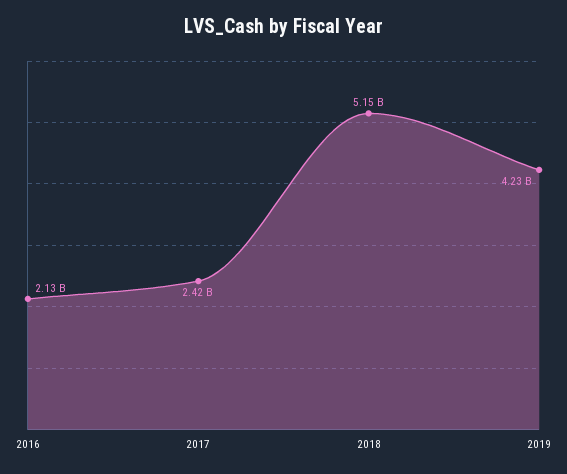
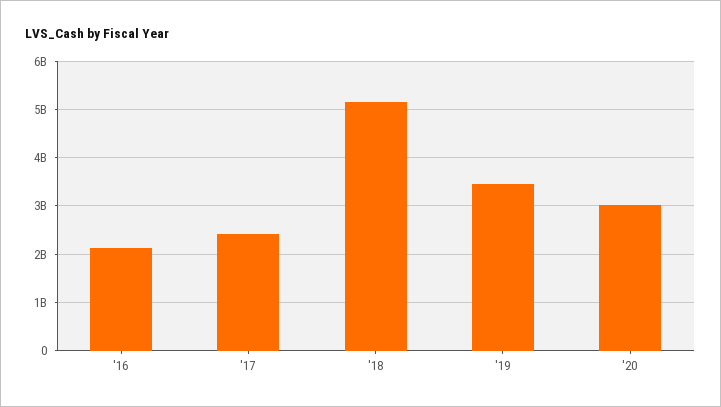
2019: 4230000000 -> 3400000000
'20: none -> 3000000000

